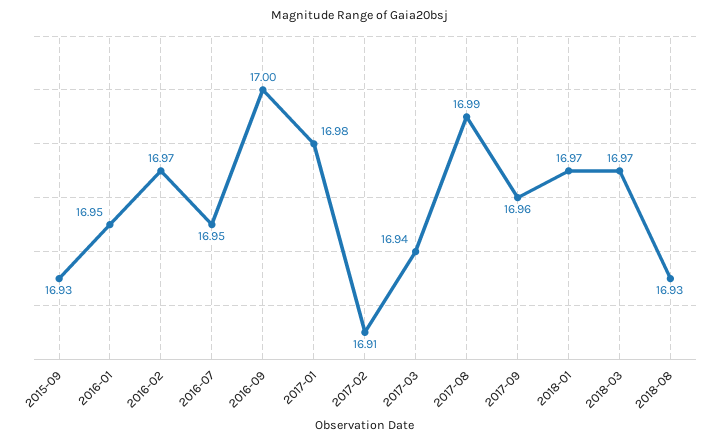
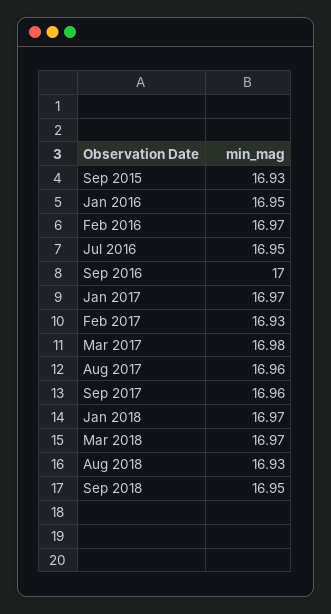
2017-01: 16.98 -> 16.97
2017-02: 16.91 -> 16.93
2017-03: 16.94 -> 16.98
2017-08: 16.99 -> 16.96
Sep 2018: none -> 16.95

